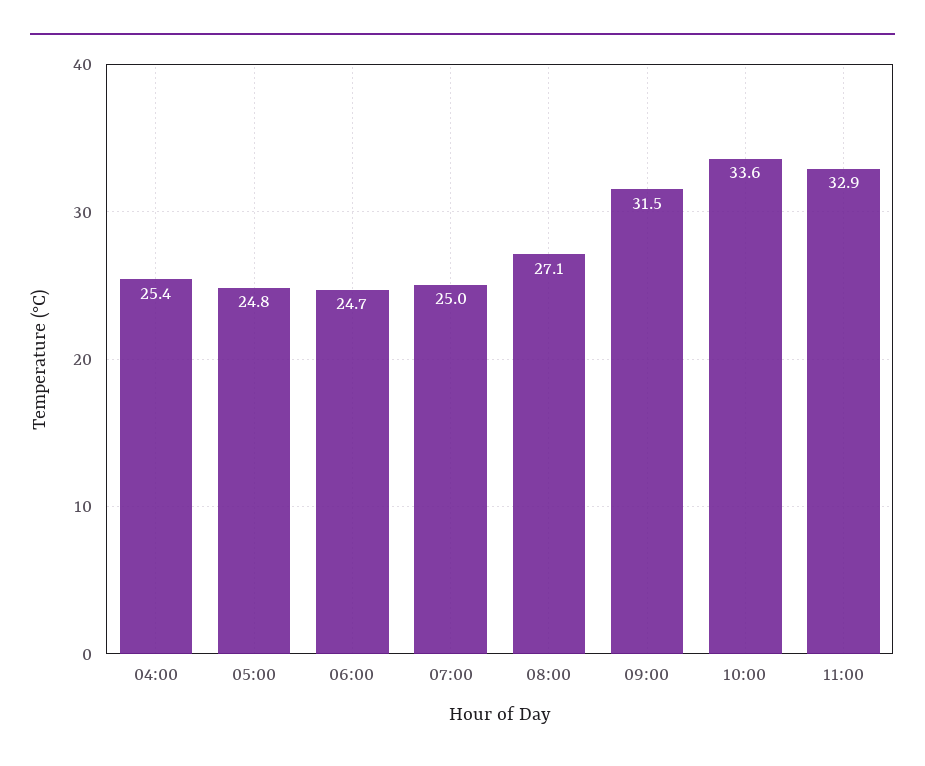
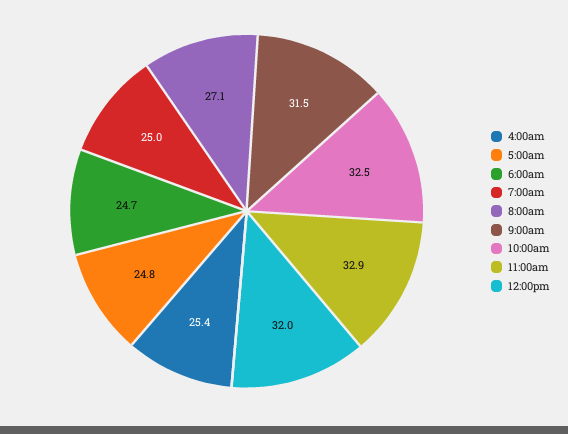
10:00: 33.6 -> 32.5
12:00pm: none -> 32

